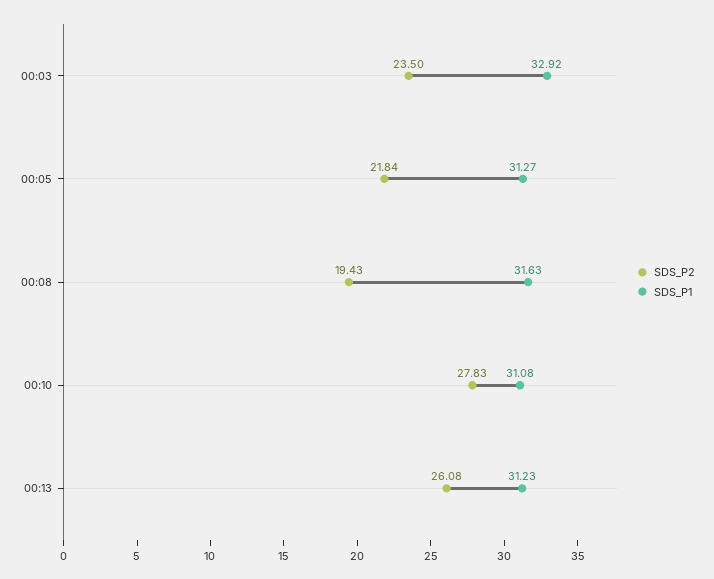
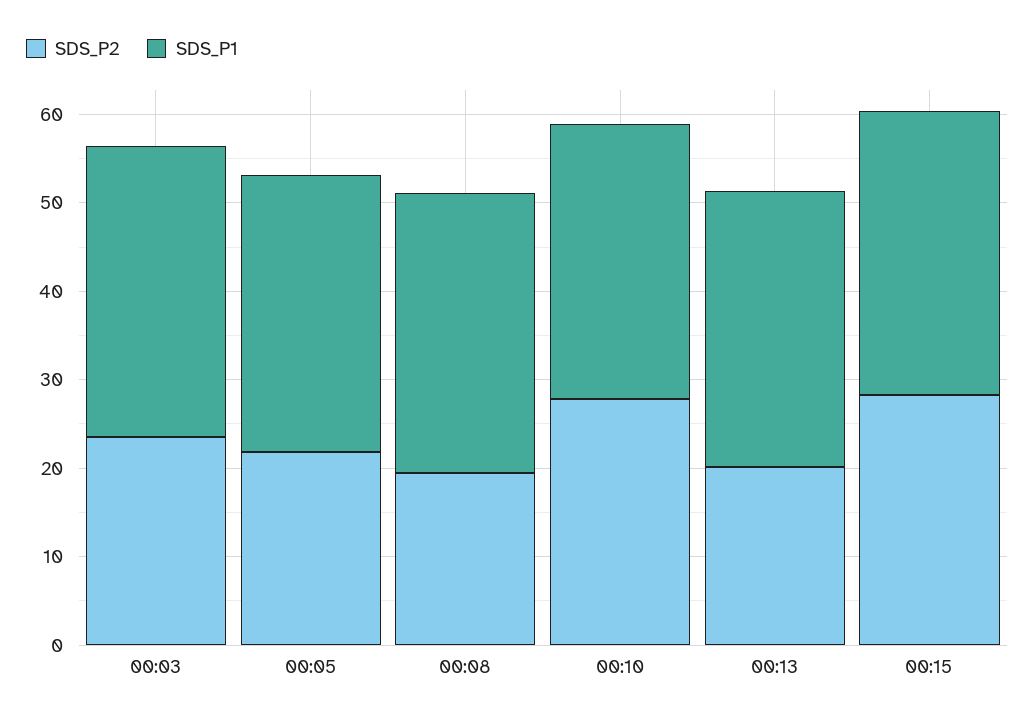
SDS_P2, 00:13: 26.08 -> 20
SDS_P2, 00:15: none -> 28
SDS_P1, 00:15: none -> 32

